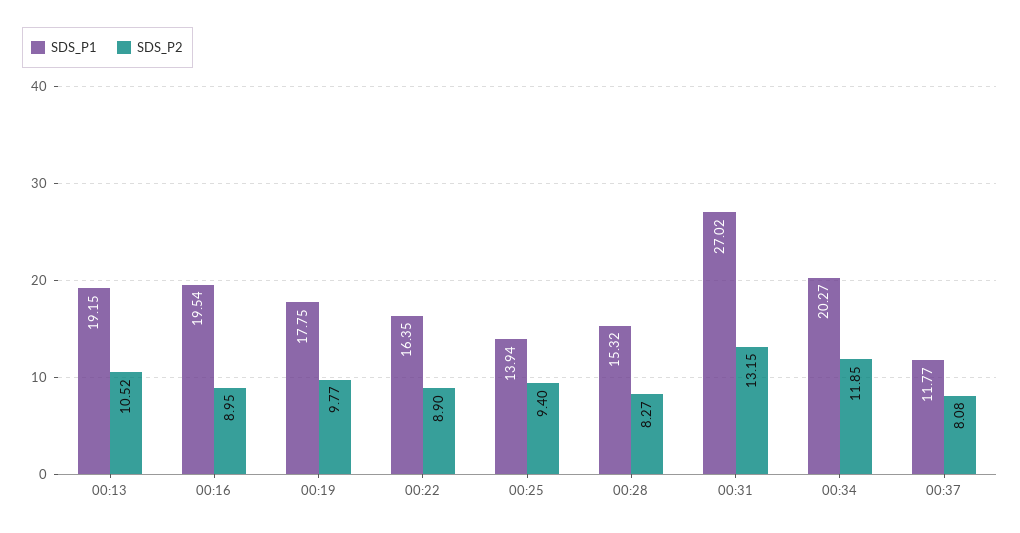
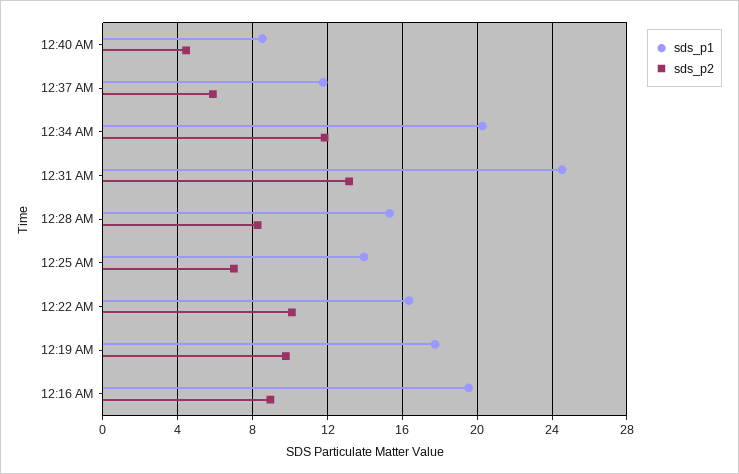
SDS_P1, 00:13: 19.15 -> none
SDS_P2, 00:13: 10.52 -> none
SDS_P2, 00:22: 8.9 -> 10
SDS_P2, 00:25: 9.4 -> 7
SDS_P1, 00:31: 27.02 -> 24.5
SDS_P2, 00:37: 8.08 -> 6
SDS_P1, 12:40 AM: none -> 8.5
SDS_P2, 12:40 AM: none -> 4.5

